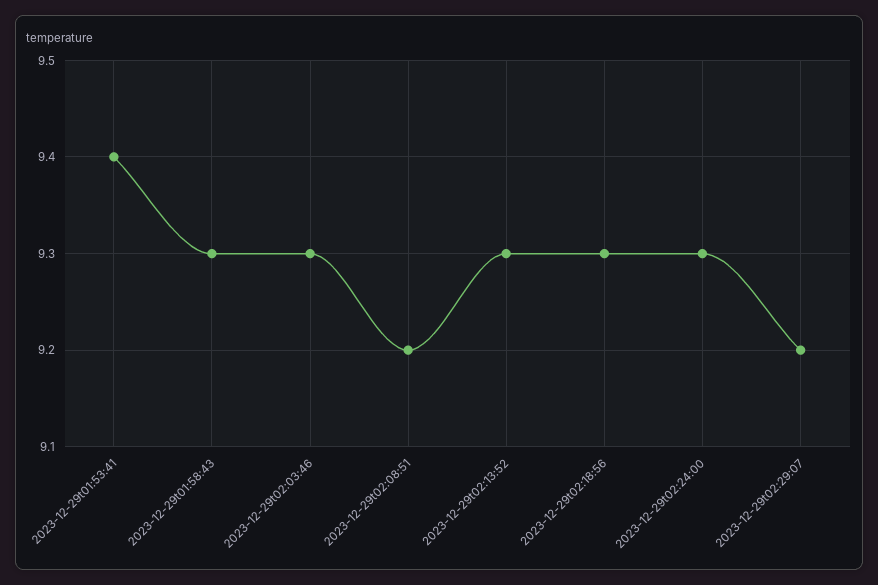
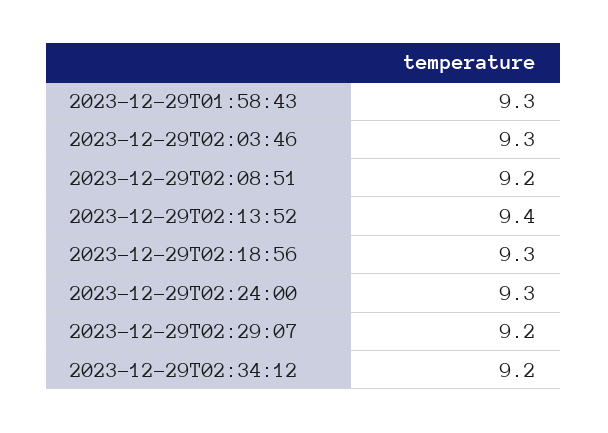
2023-12-29t01:53:41: 9.4 -> none
2023-12-29t02:13:52: 9.3 -> 9.4
2023-12-29T02:34:12: none -> 9.2

